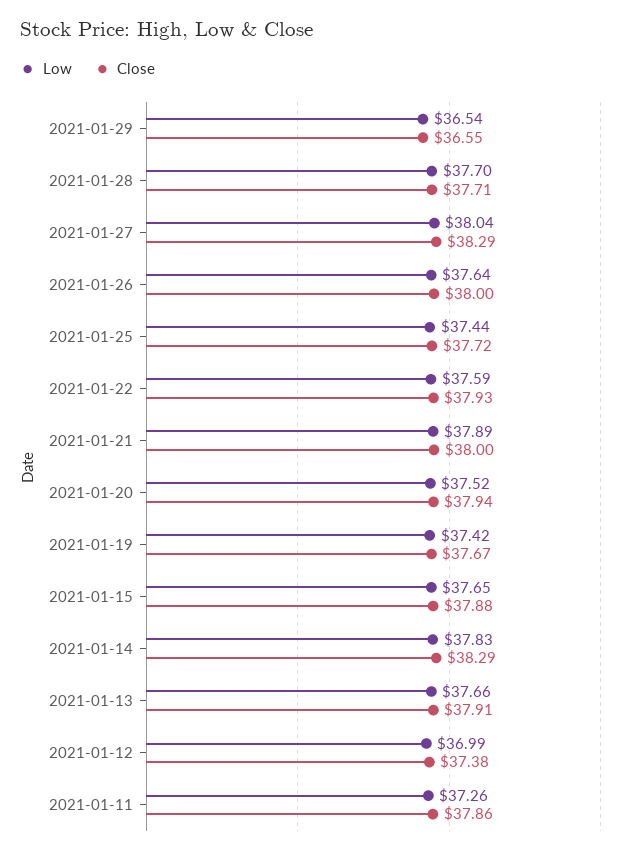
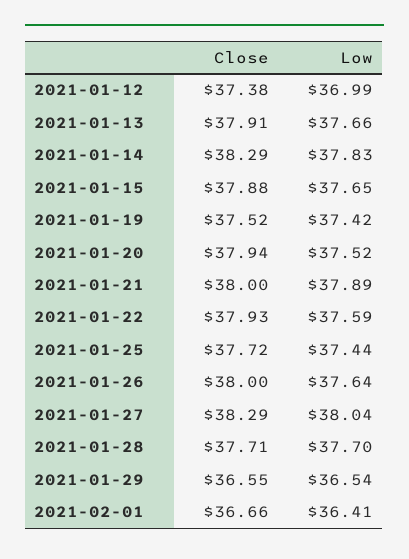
Close, 2021-01-19: 37.67 -> 37.52
Low, 2021-01-11: 37.26 -> none
Close, 2021-01-11: 37.86 -> none
Close, 2021-02-01: none -> 36.66
Low, 2021-02-01: none -> 36.41

